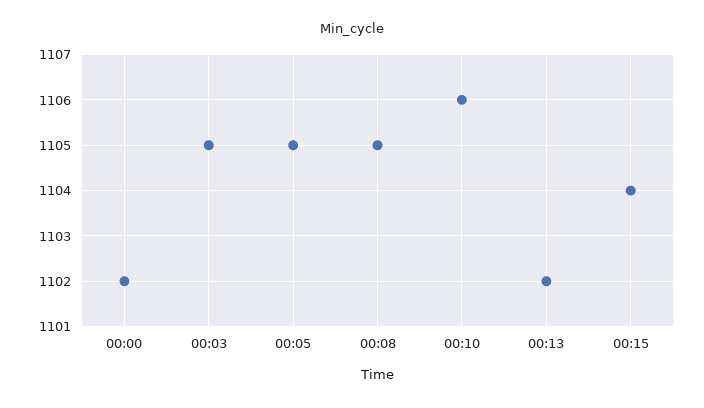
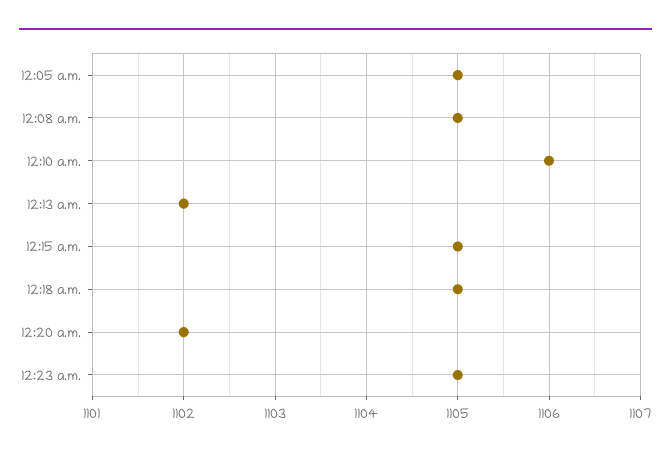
00:00: 1102 -> none
00:03: 1105 -> none
00:15: 1104 -> 1105
12:18 a.m.: none -> 1105
12:20 a.m.: none -> 1102
12:23 a.m.: none -> 1105

